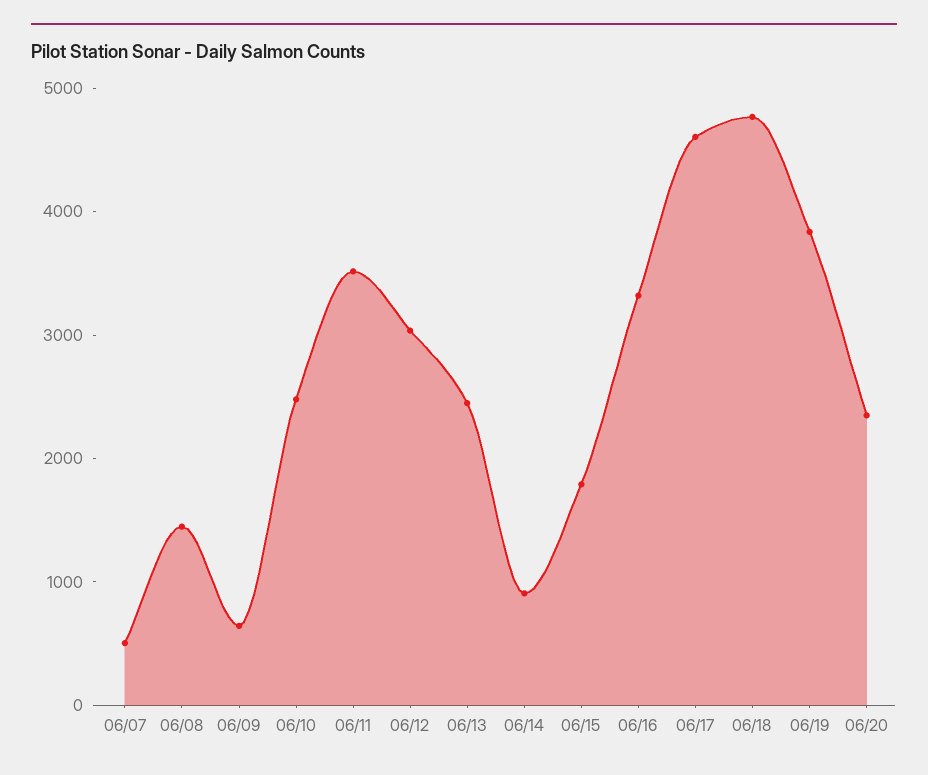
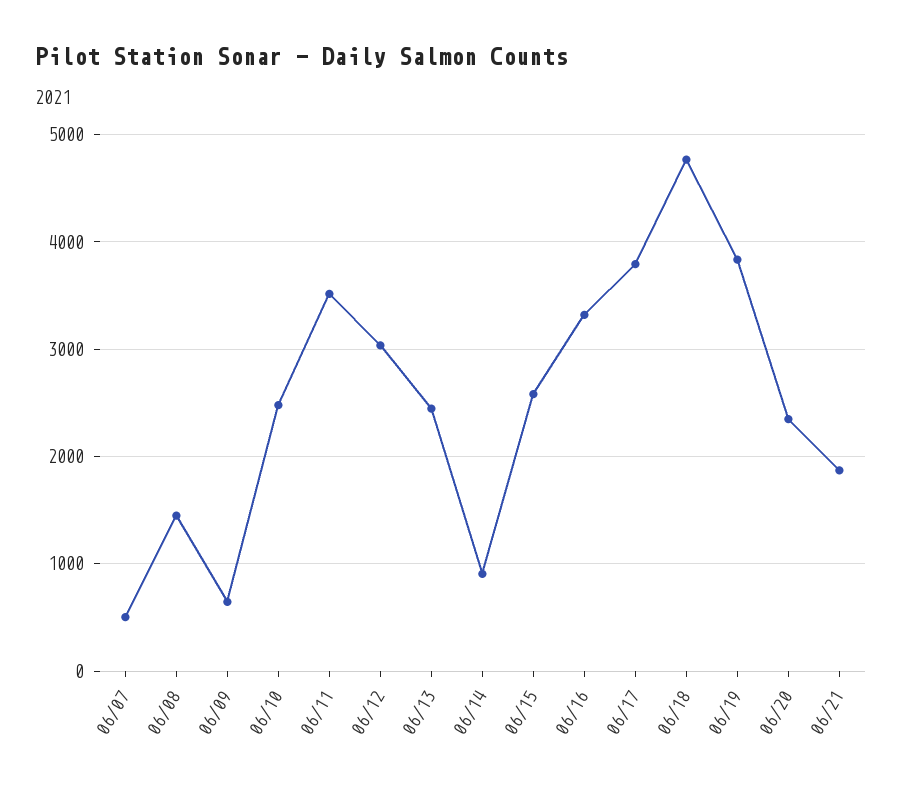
06/15: 1800 -> 2600
06/17: 4600 -> 3800
06/21: none -> 1900

